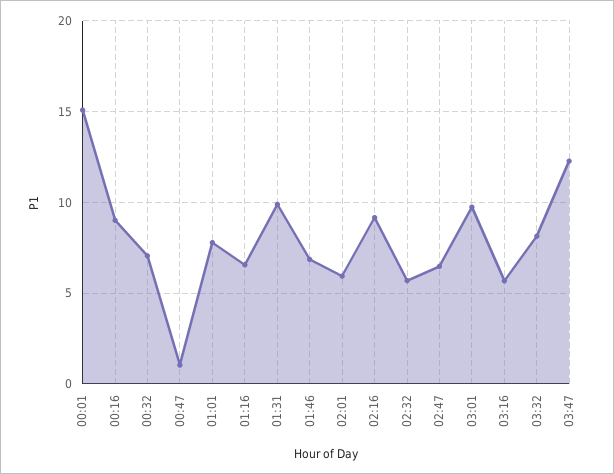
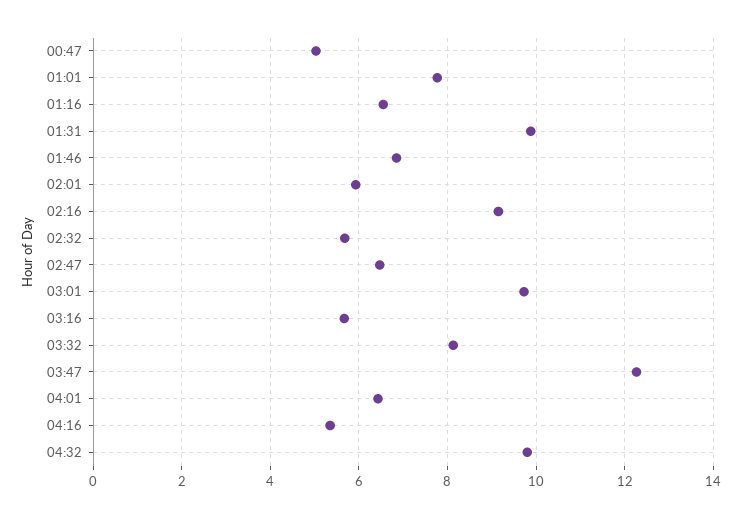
00:01: 15 -> none
00:16: 9 -> none
00:32: 7 -> none
00:47: 1 -> 5
04:01: none -> 6.4
04:16: none -> 5.4
04:32: none -> 9.8

